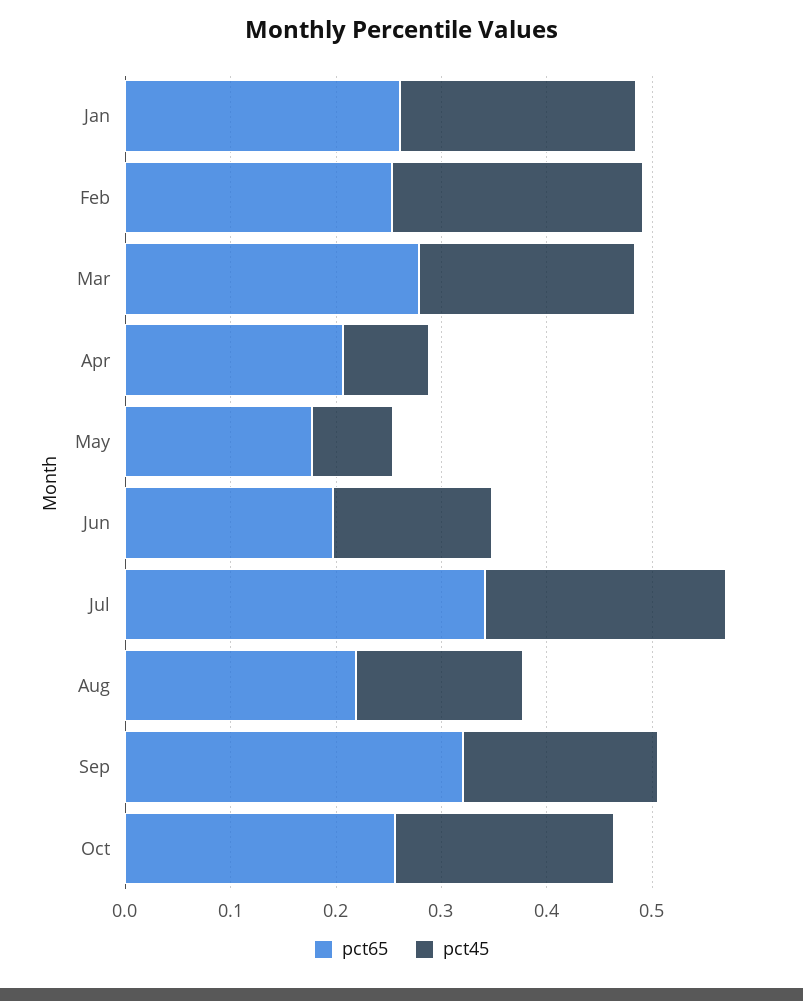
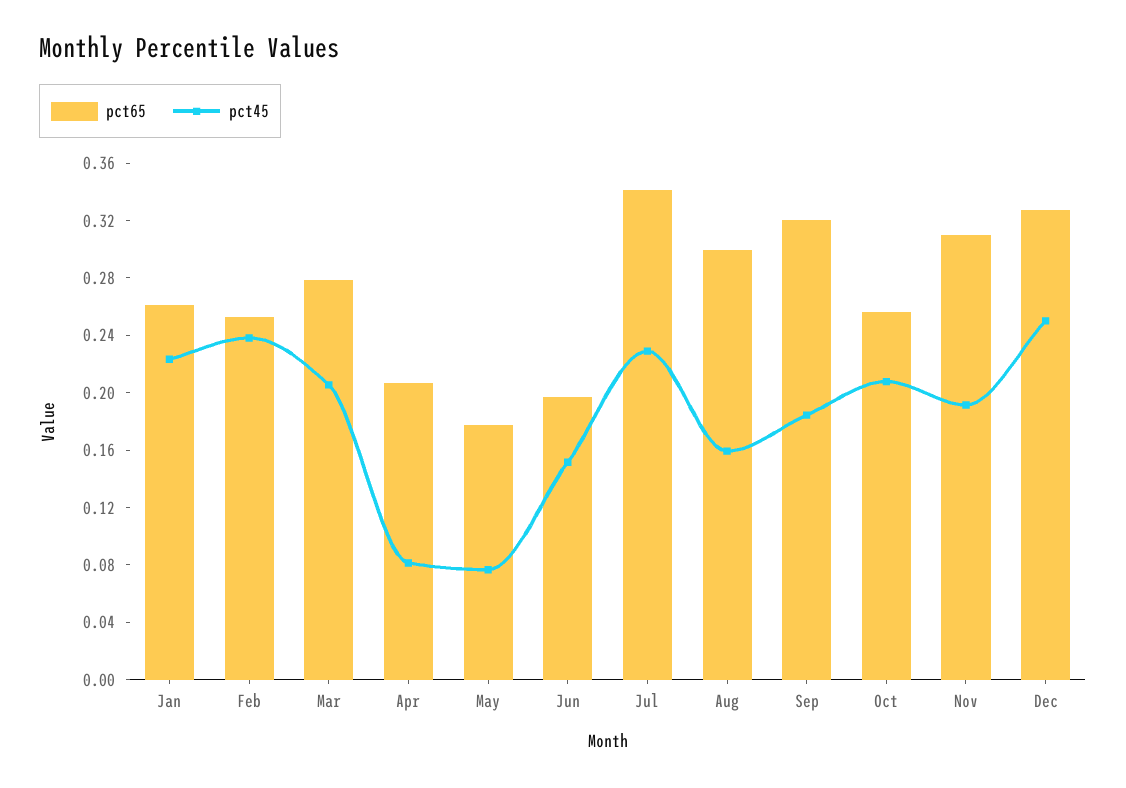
pct65, Aug: 0.22 -> 0.3
pct65, Nov: none -> 0.31
pct45, Nov: none -> 0.19
pct65, Dec: none -> 0.33
pct45, Dec: none -> 0.25

